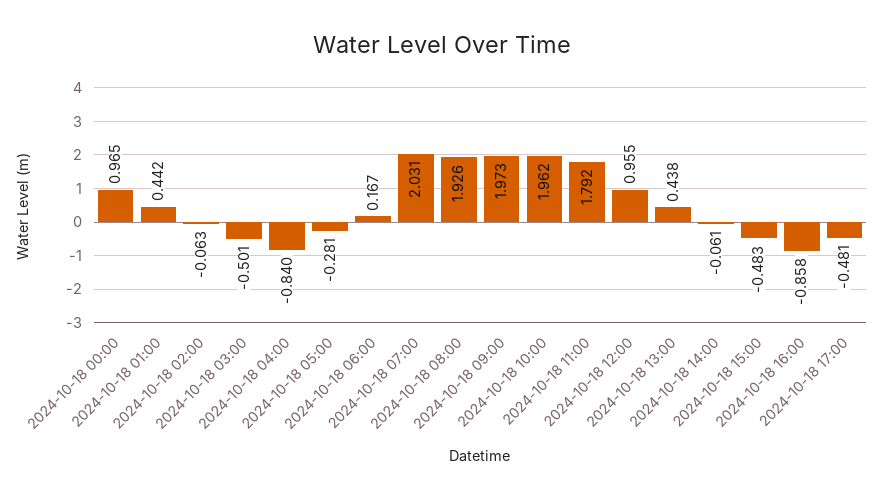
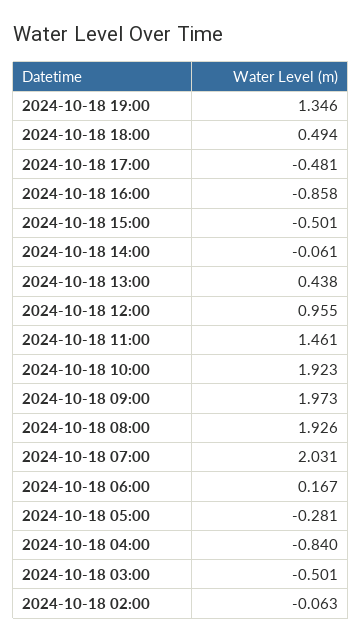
2024-10-18 00:00: 0.965 -> none
2024-10-18 01:00: 0.442 -> none
2024-10-18 10:00: 1.962 -> 1.923
2024-10-18 11:00: 1.792 -> 1.461
2024-10-18 15:00: -0.483 -> -0.501
2024-10-18 19:00: none -> 1.346
2024-10-18 18:00: none -> 0.494

